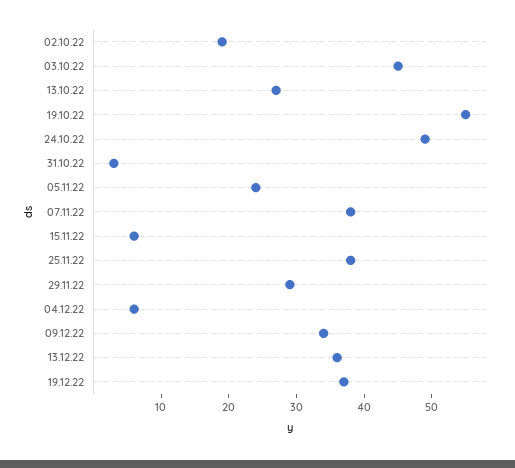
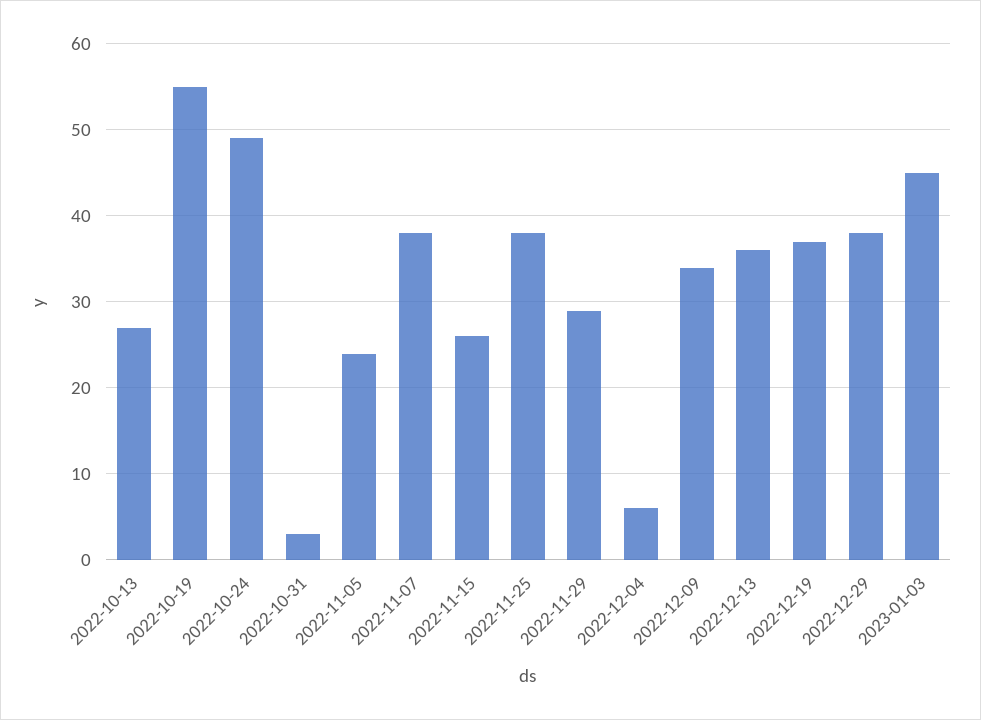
02.10.22: 20 -> none
03.10.22: 45 -> none
15.11.22: 5 -> 26
2022-12-29: none -> 38
2023-01-03: none -> 45

